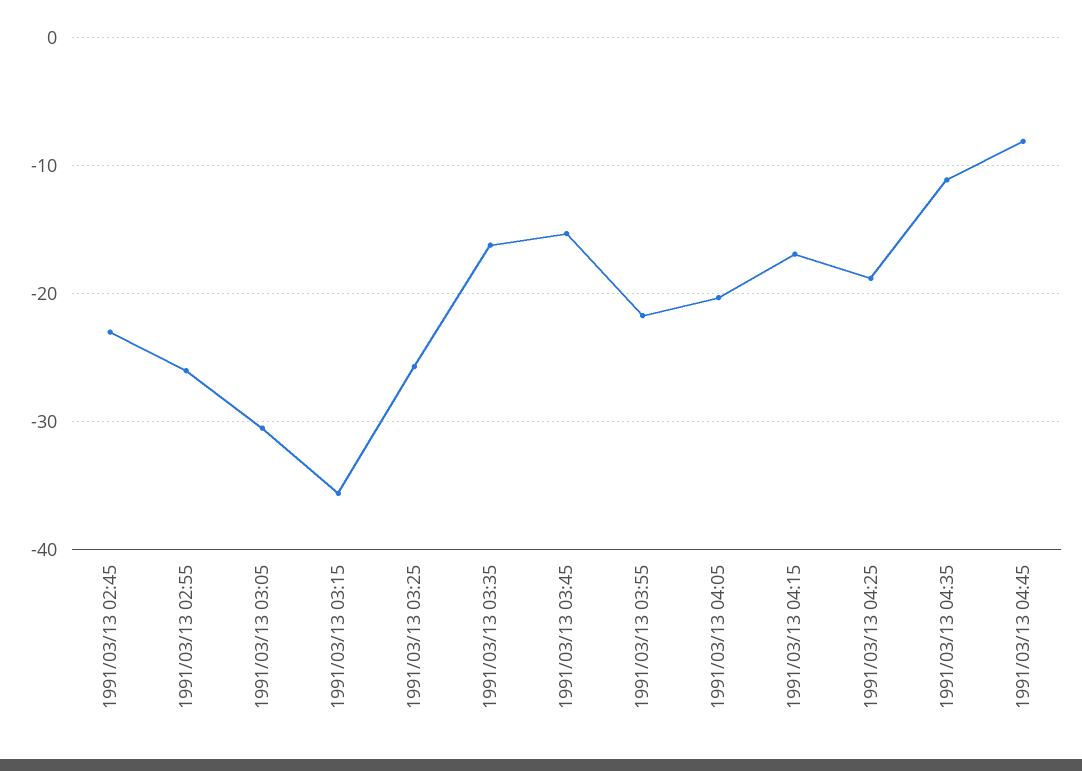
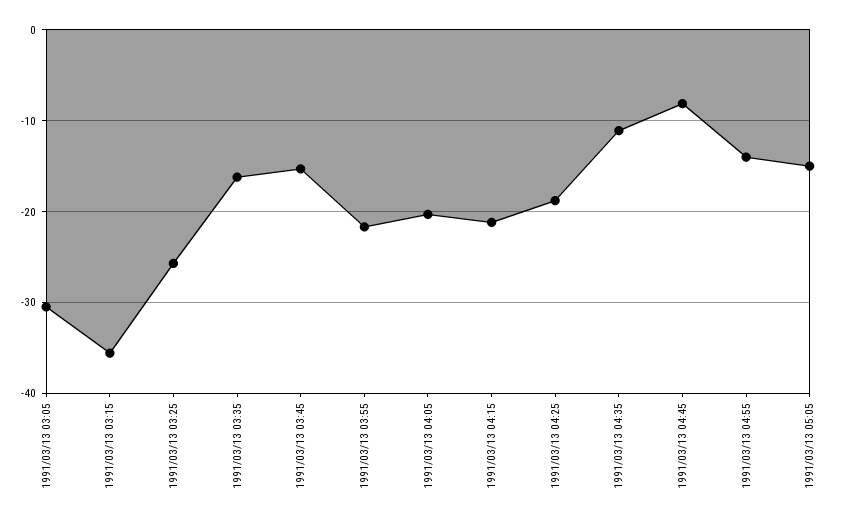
1991/03/13 02:45: -23 -> none
1991/03/13 02:55: -26 -> none
1991/03/13 04:15: -17 -> -21
1991/03/13 04:55: none -> -14
1991/03/13 05:05: none -> -15

